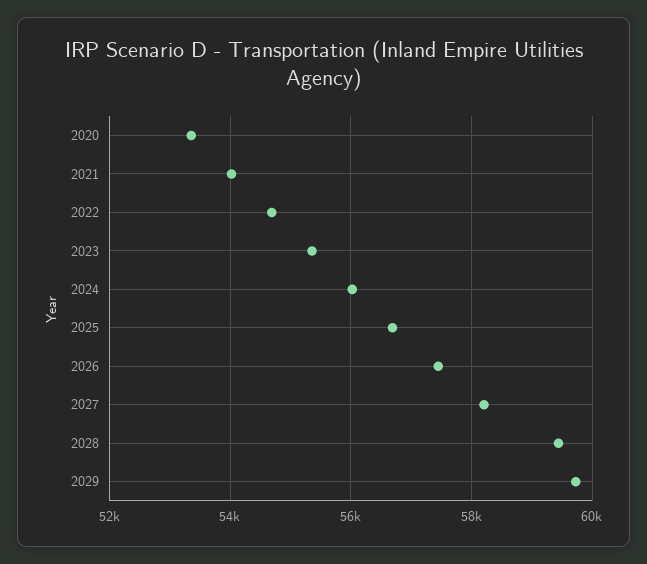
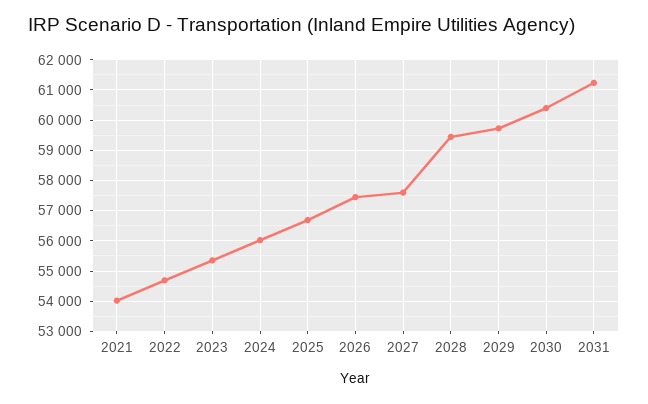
2020: 53400 -> none
2027: 58200 -> 57600
2030: none -> 60400
2031: none -> 61200

